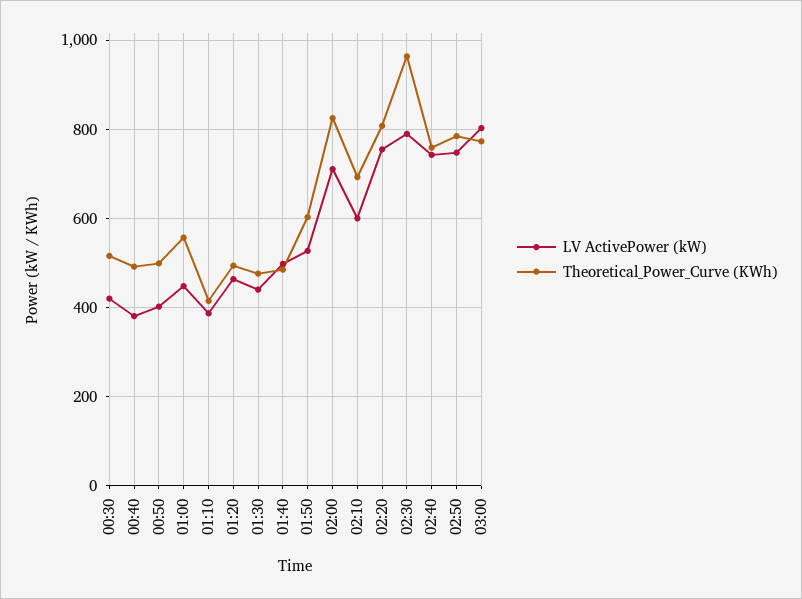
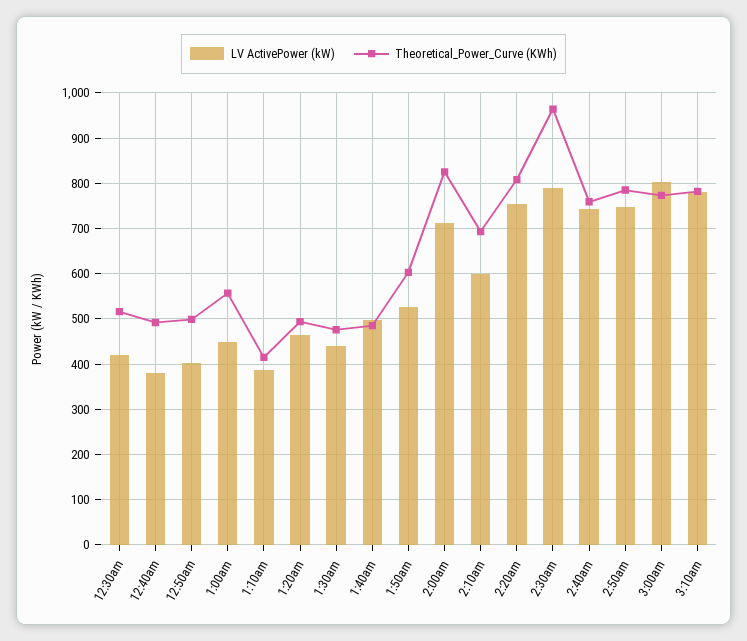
LV ActivePower (kW), 3:10am: none -> 780
Theoretical_Power_Curve (KWh), 3:10am: none -> 780

